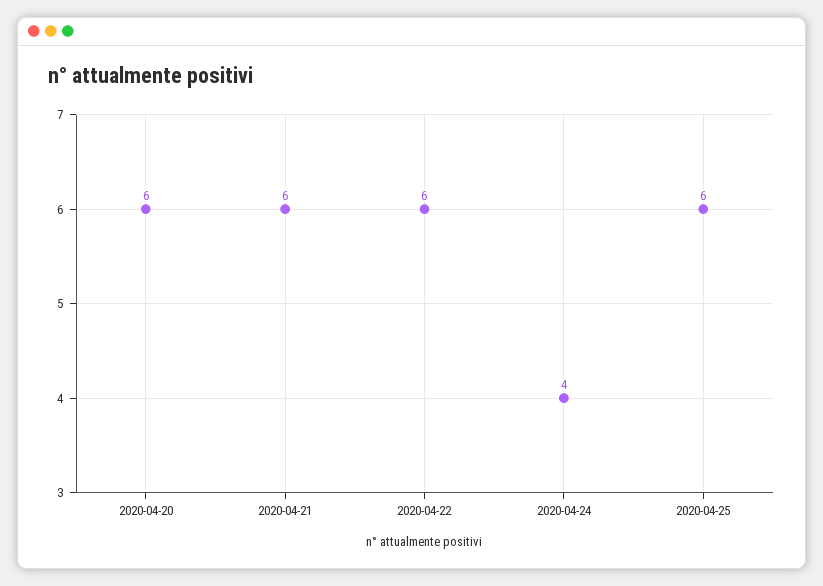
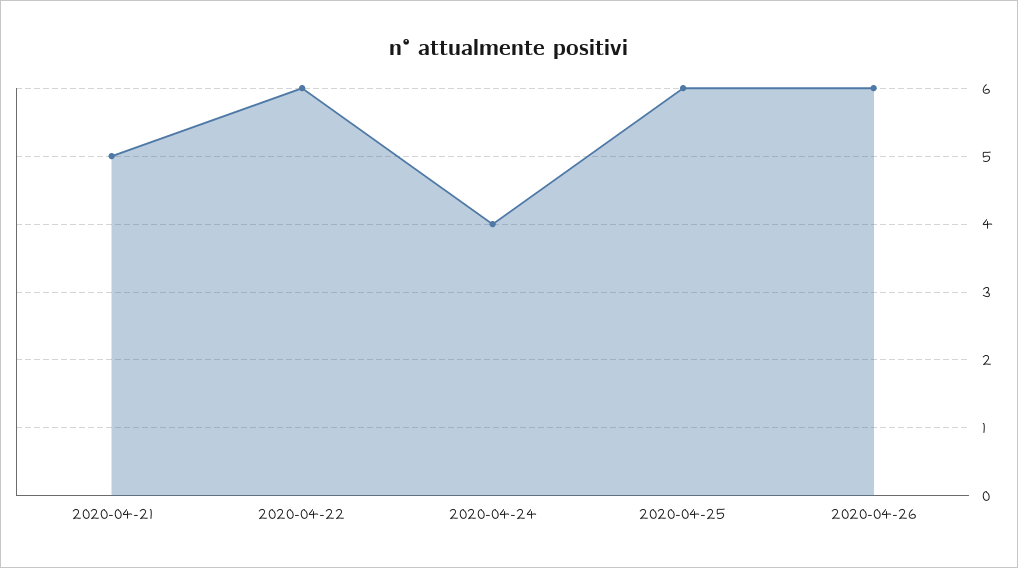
2020-04-20: 6 -> none
2020-04-21: 6 -> 5
2020-04-26: none -> 6

